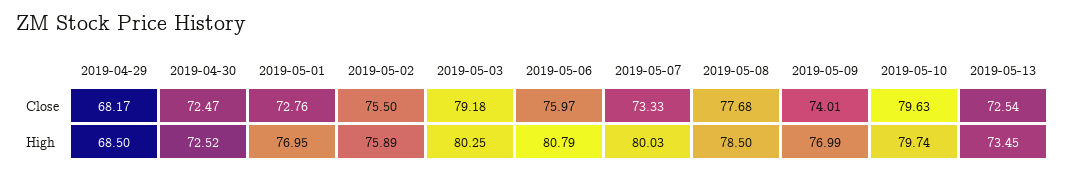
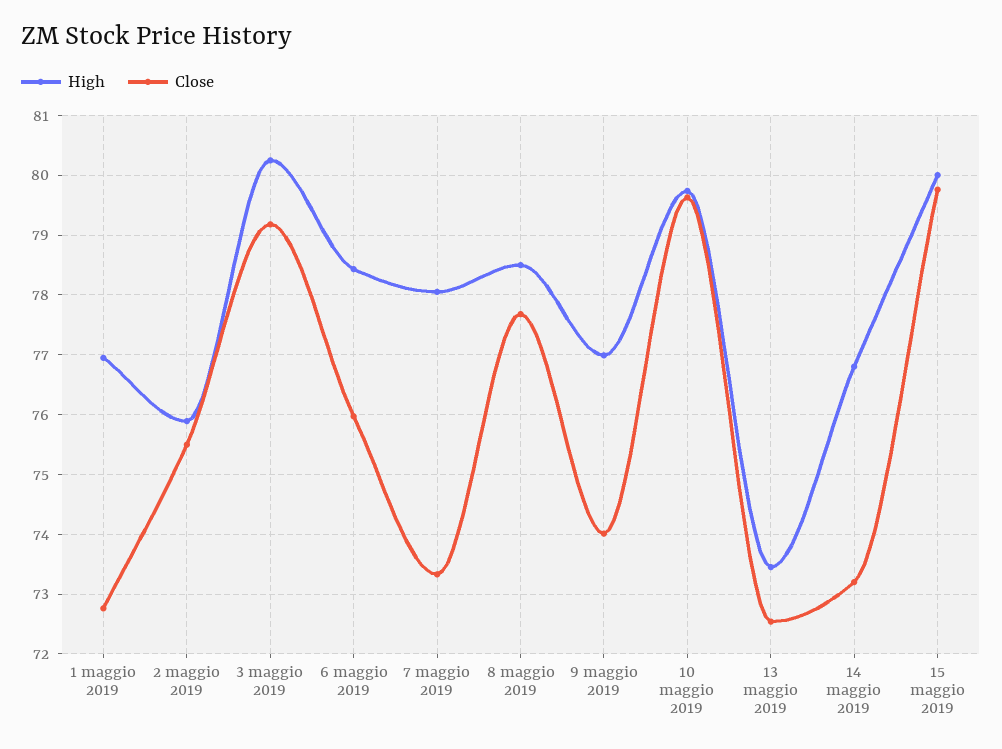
Close, 2019-04-29: 68.17 -> none
Close, 2019-04-30: 72.47 -> none
High, 2019-04-29: 68.5 -> none
High, 2019-04-30: 72.52 -> none
High, 2019-05-06: 80.79 -> 78.4
High, 2019-05-07: 80.03 -> 78
High, 14 maggio 2019: none -> 76.8
Close, 14 maggio 2019: none -> 73.2
High, 15 maggio 2019: none -> 80
Close, 15 maggio 2019: none -> 79.8

